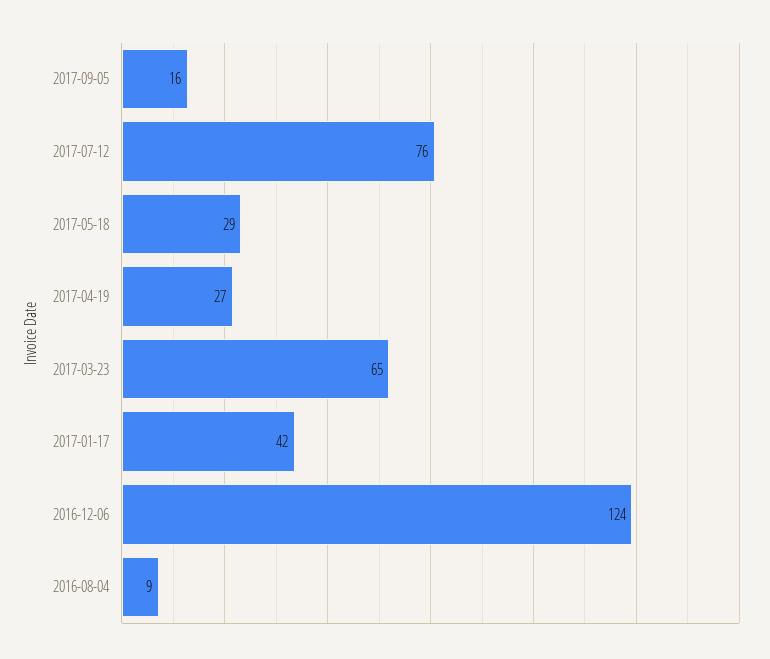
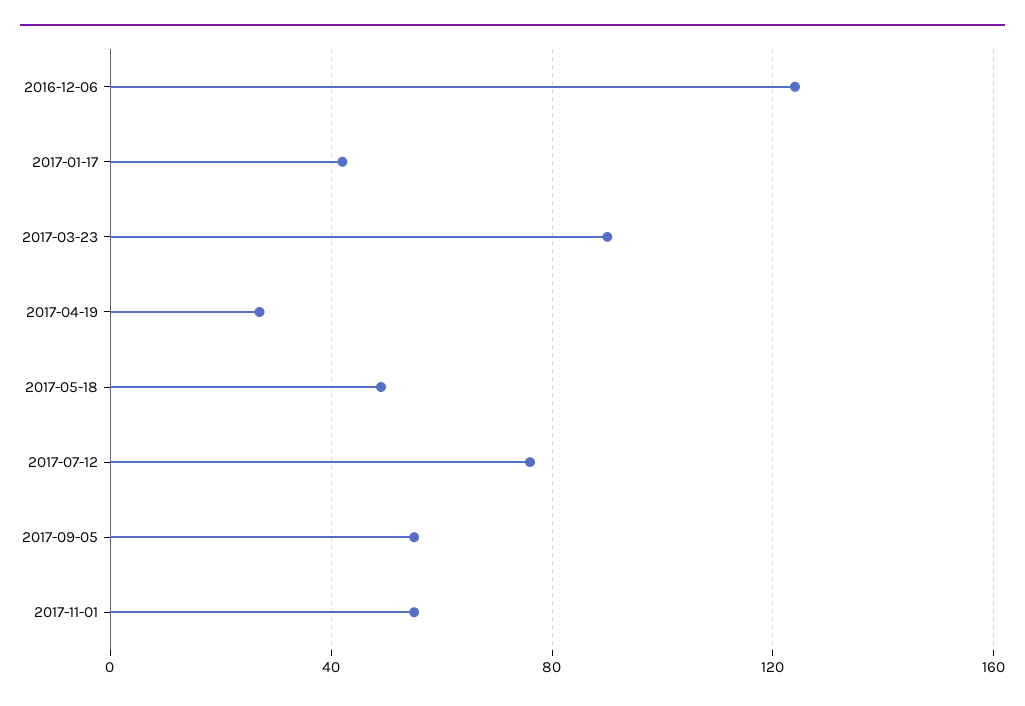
2017-09-05: 16 -> 55
2017-05-18: 29 -> 50
2017-03-23: 65 -> 90
2016-08-04: 9 -> none
2017-11-01: none -> 55

